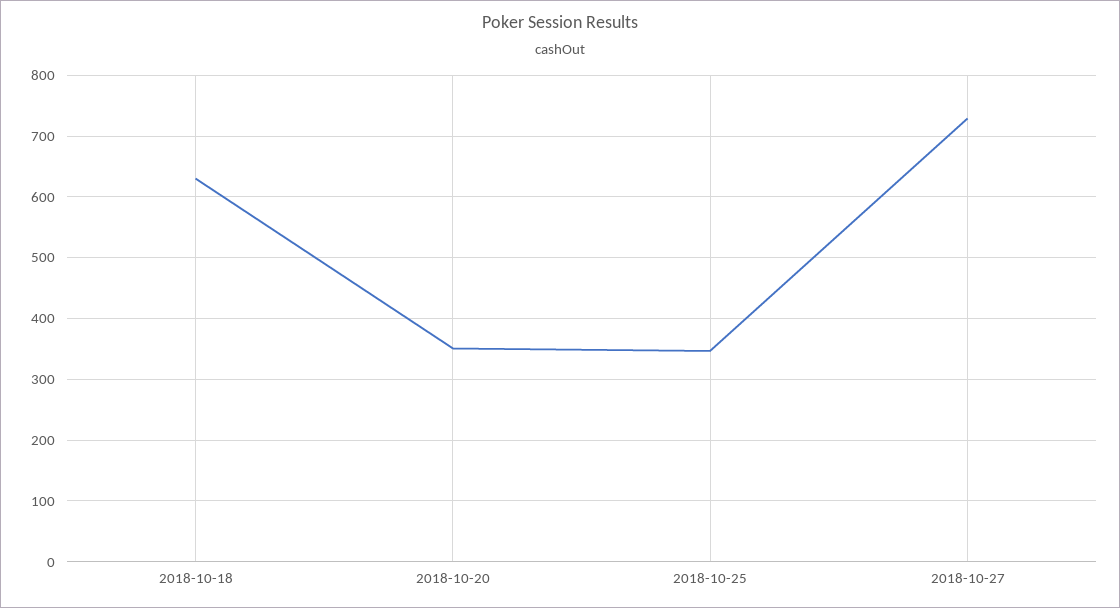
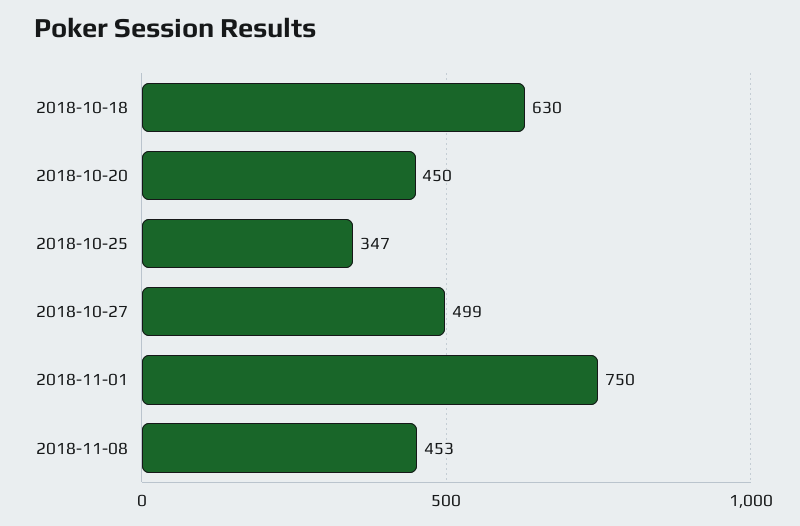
2018-10-20: 350 -> 450
2018-10-27: 730 -> 499
2018-11-01: none -> 750
2018-11-08: none -> 453

